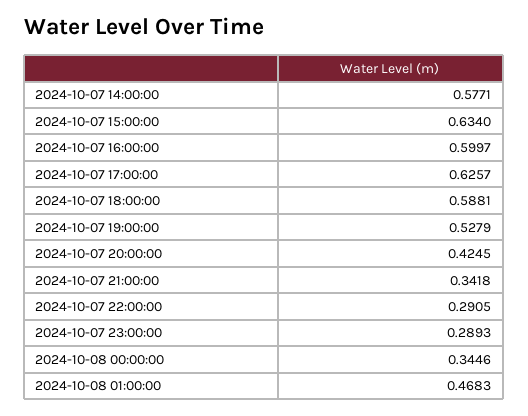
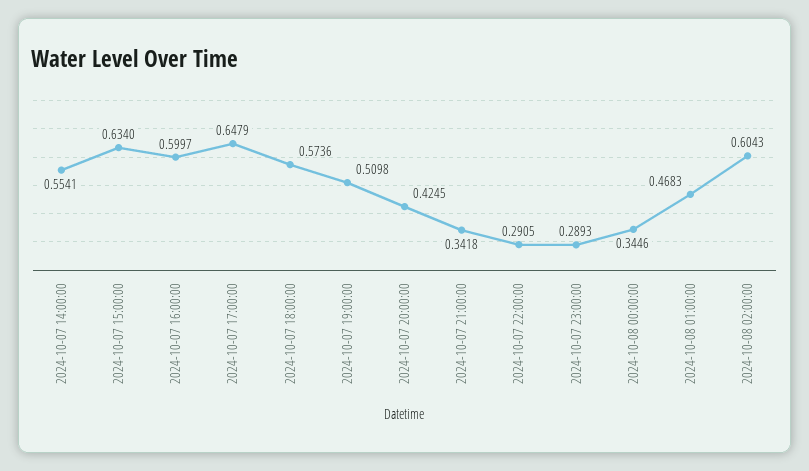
2024-10-07 14:00:00: 0.5771 -> 0.5541
2024-10-07 17:00:00: 0.6257 -> 0.6479
2024-10-07 18:00:00: 0.5881 -> 0.5736
2024-10-07 19:00:00: 0.5279 -> 0.5098
2024-10-08 02:00:00: none -> 0.6043

